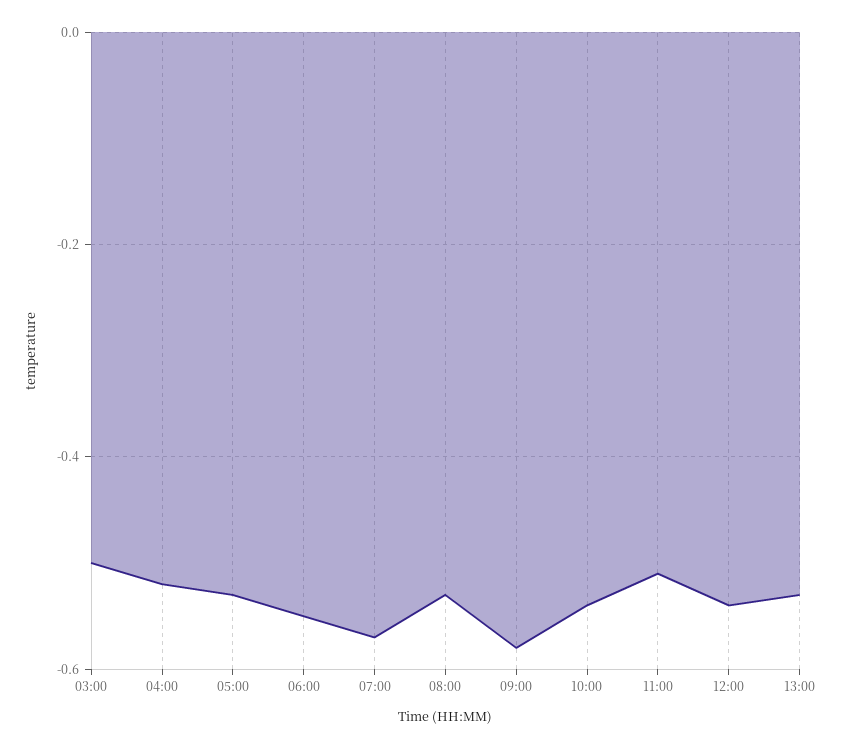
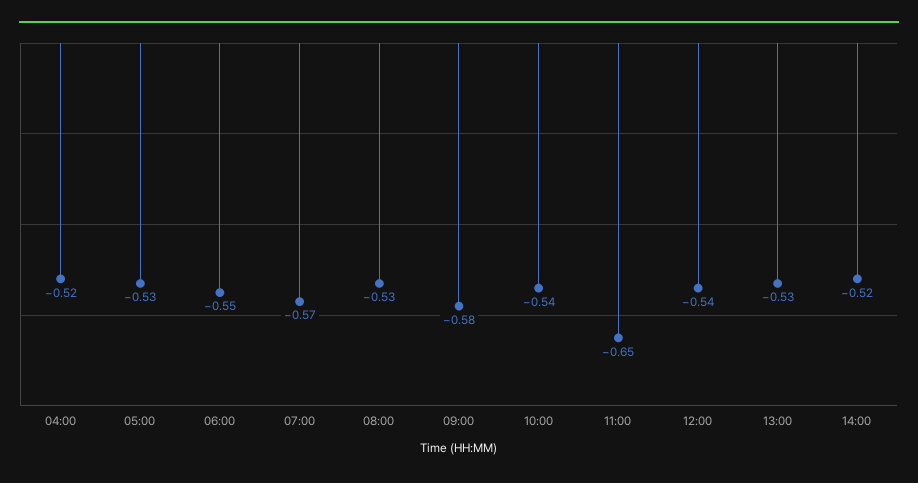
03:00: -0.5 -> none
11:00: -0.5 -> -0.65
14:00: none -> -0.52

